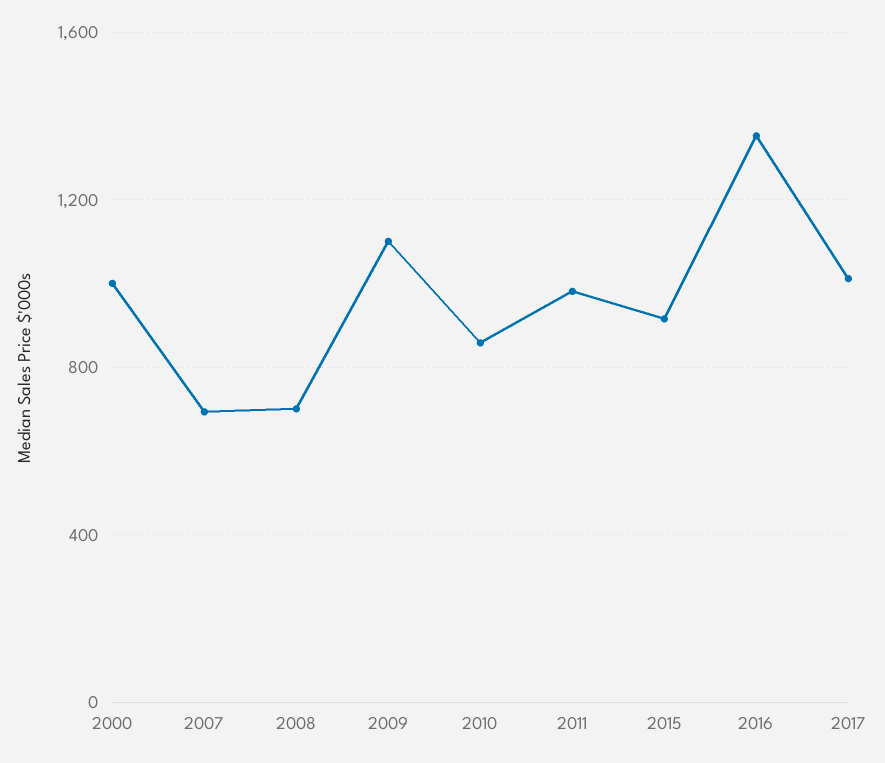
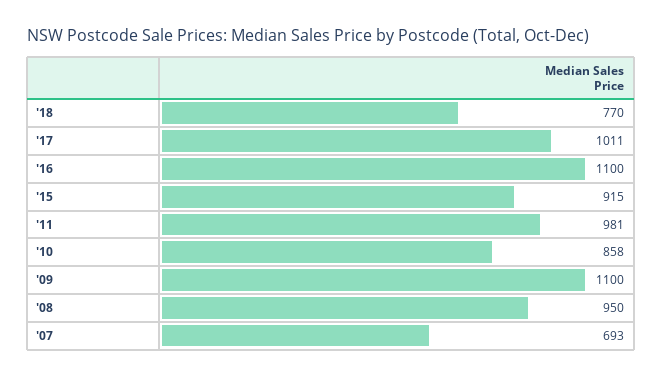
2000: 1000 -> none
2008: 700 -> 950
2016: 1350 -> 1100
'18: none -> 770

